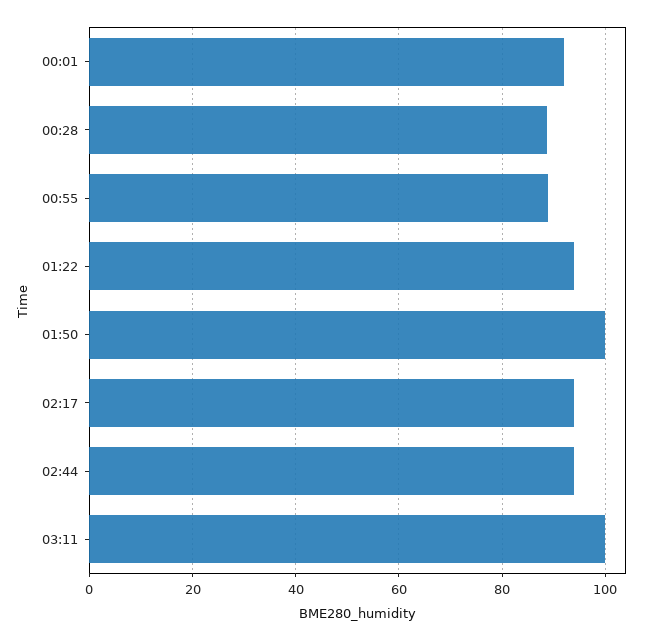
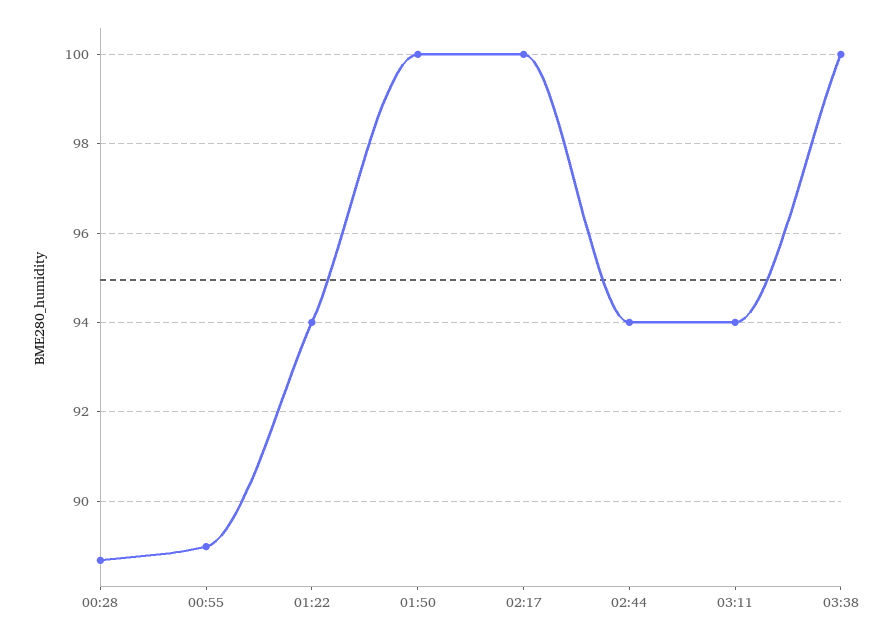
00:01: 92 -> none
02:17: 94 -> 100
03:11: 100 -> 94
03:38: none -> 100

